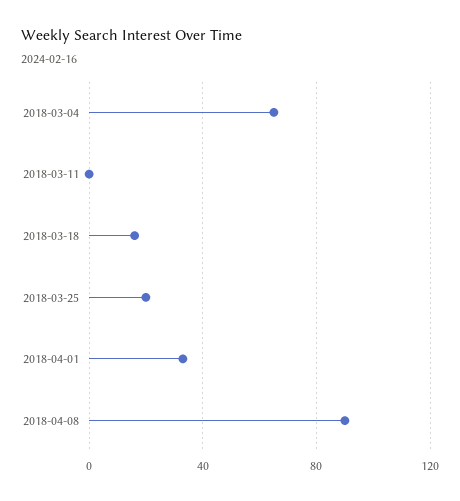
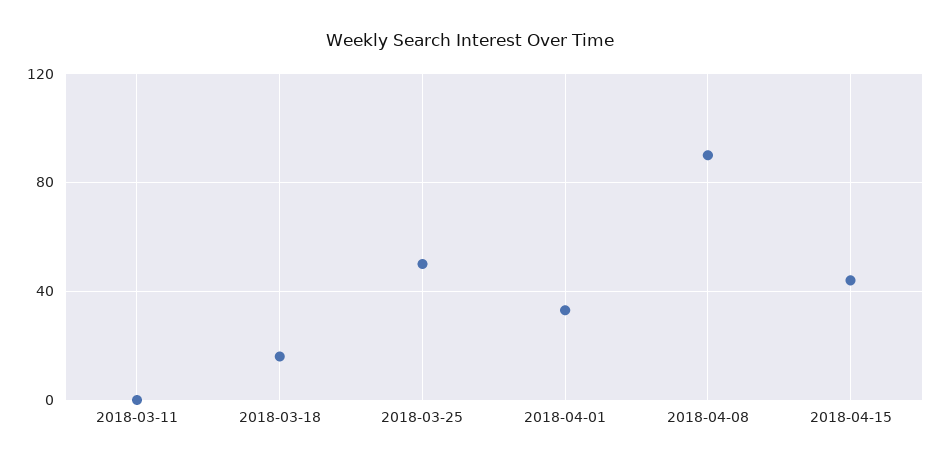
2018-03-04: 65 -> none
2018-03-25: 20 -> 50
2018-04-15: none -> 45

